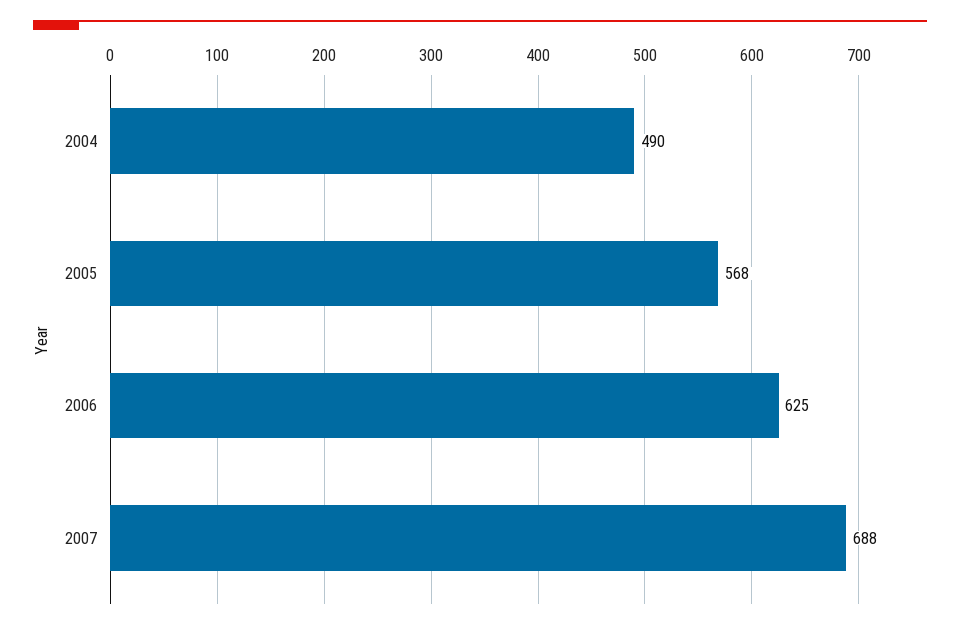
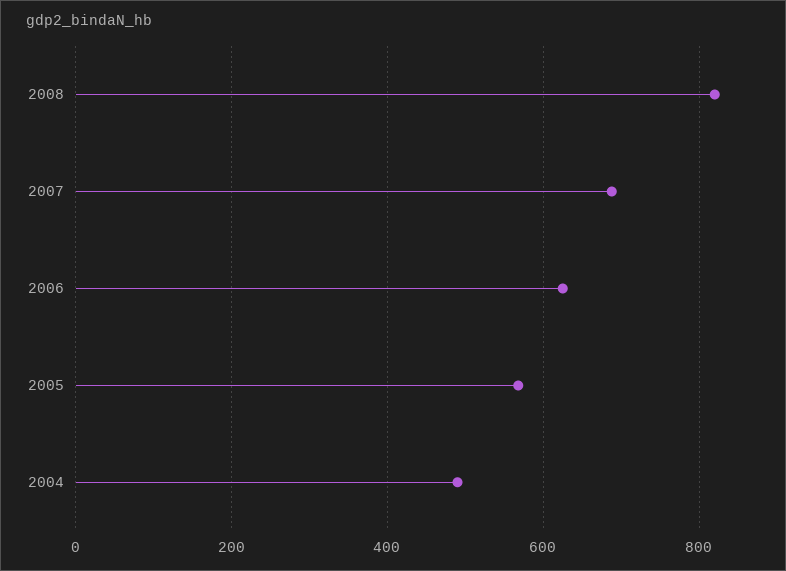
2008: none -> 820

